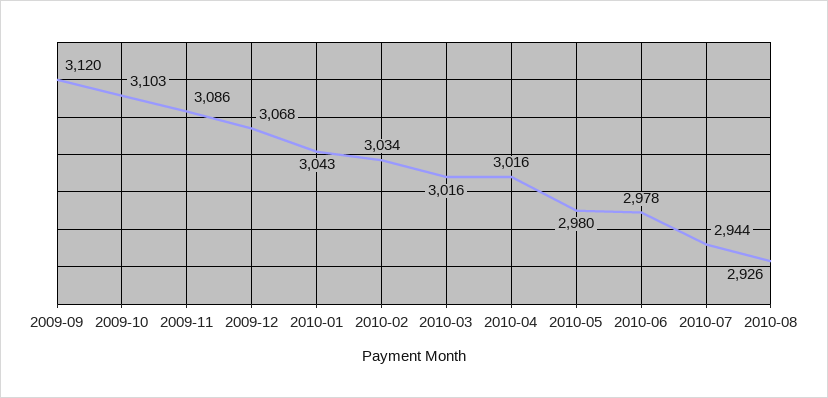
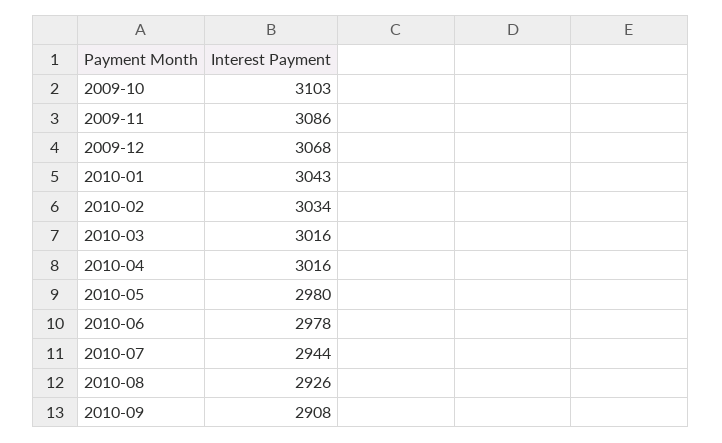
2009-09: 3120 -> none
2010-09: none -> 2908

